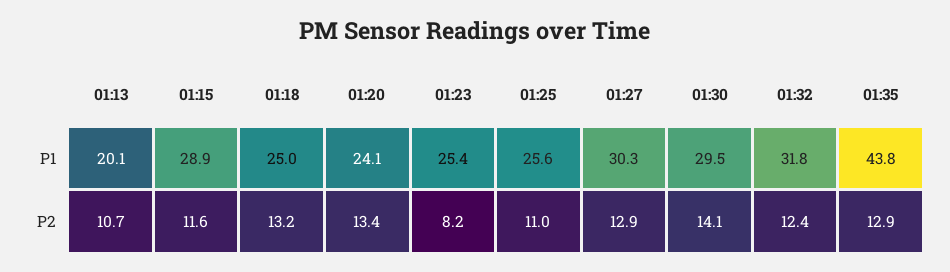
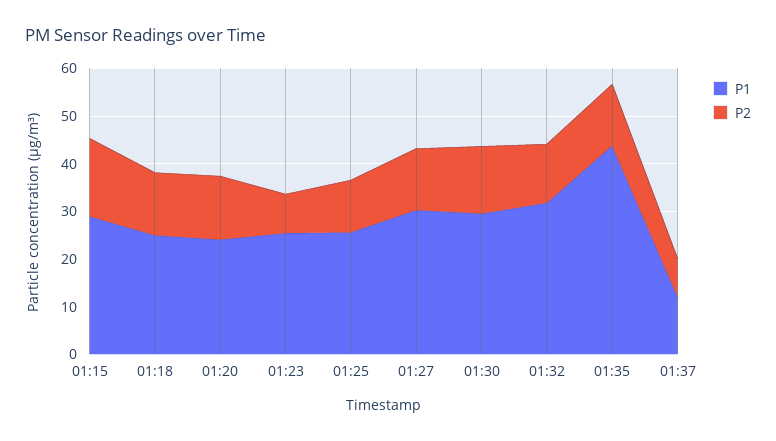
P1, 01:13: 20.1 -> none
P2, 01:13: 10.7 -> none
P2, 01:15: 11.6 -> 16
P1, 01:37: none -> 12
P2, 01:37: none -> 8

